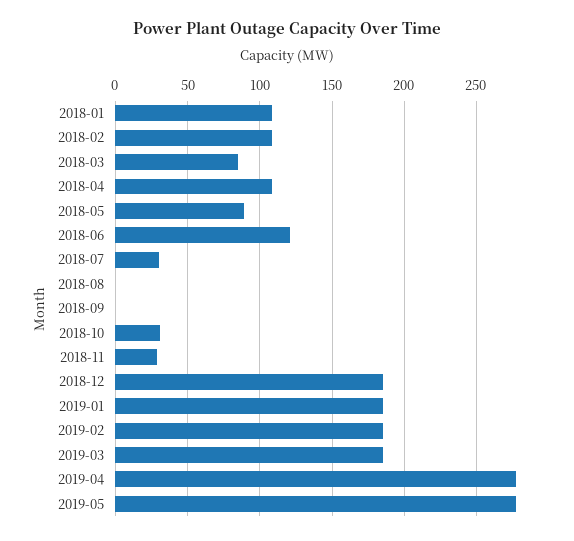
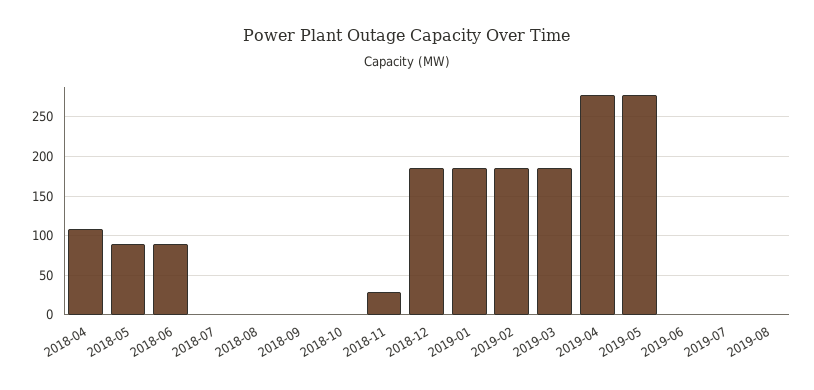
2018-01: 110 -> none
2018-02: 110 -> none
2018-03: 85 -> none
2018-06: 120 -> 90
2018-07: 30 -> 0
2018-10: 30 -> 0
2019-06: none -> 0
2019-07: none -> 0
2019-08: none -> 0

